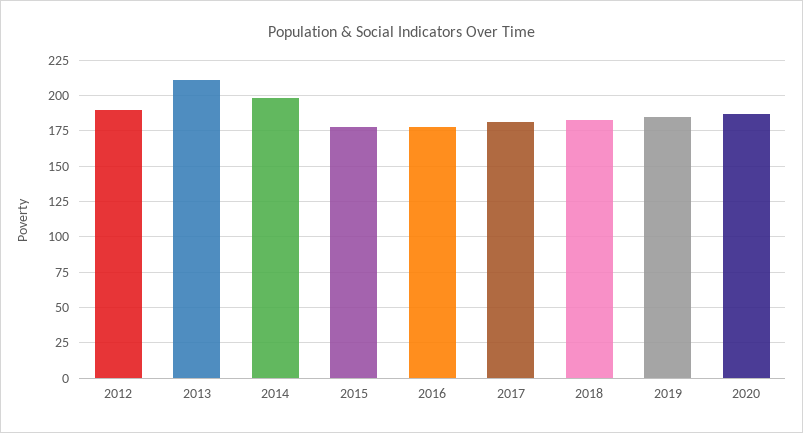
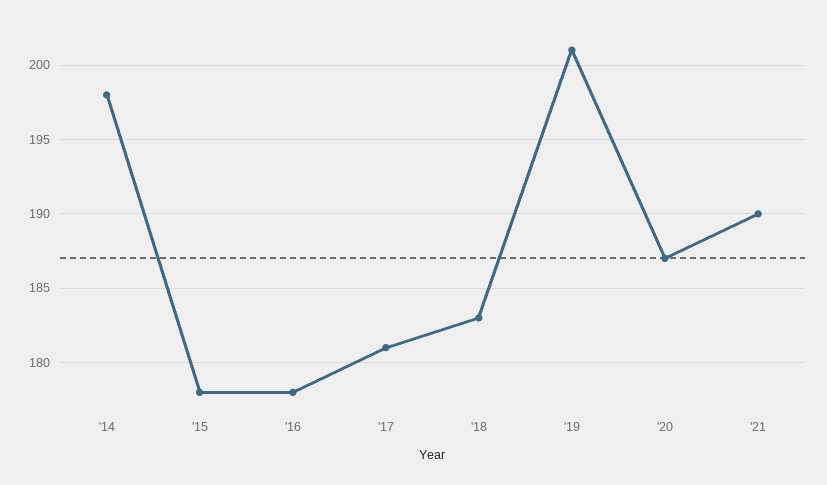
2012: 190 -> none
2013: 210 -> none
2019: 185 -> 201
'21: none -> 190

